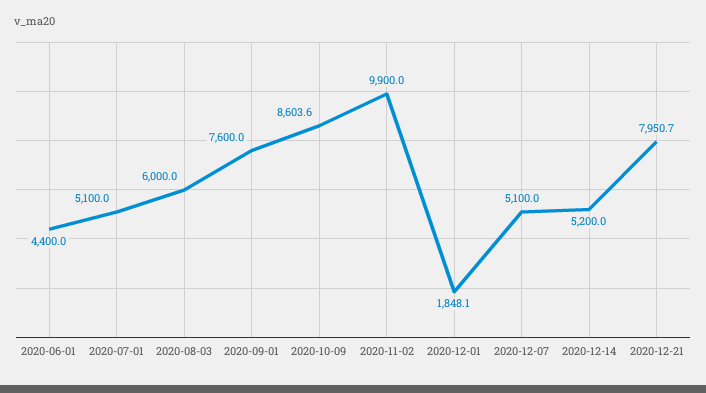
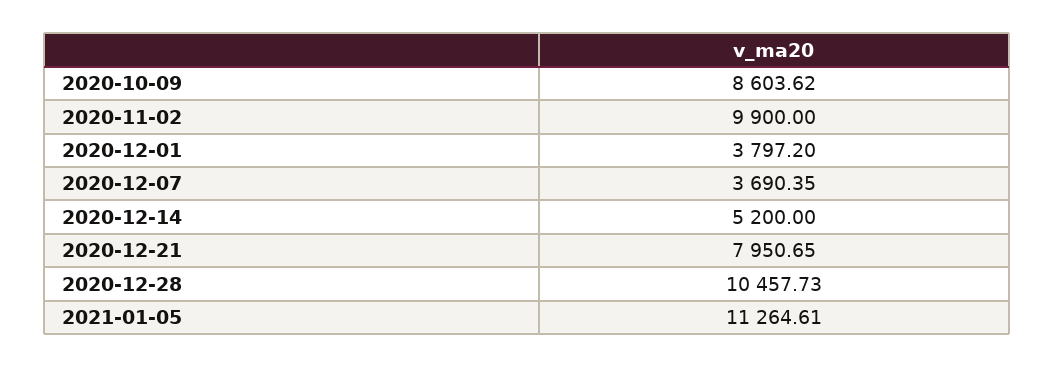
2020-06-01: 4400 -> none
2020-07-01: 5100 -> none
2020-08-03: 6000 -> none
2020-09-01: 7600 -> none
2020-12-01: 1848.1 -> 3797.2
2020-12-07: 5100 -> 3690.35
2020-12-28: none -> 10457.73
2021-01-05: none -> 11264.61

